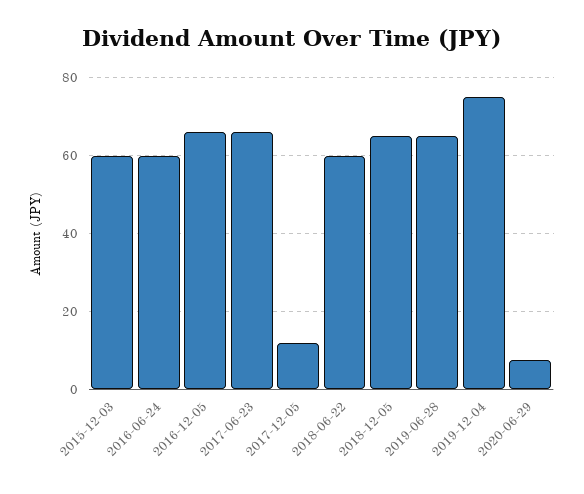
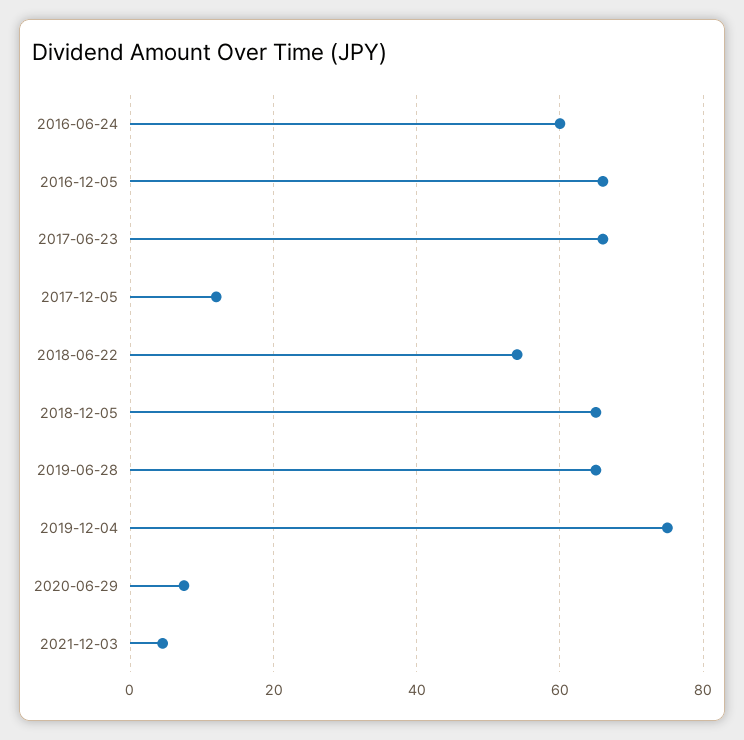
2015-12-03: 60 -> none
2018-06-22: 60 -> 54
2021-12-03: none -> 4

